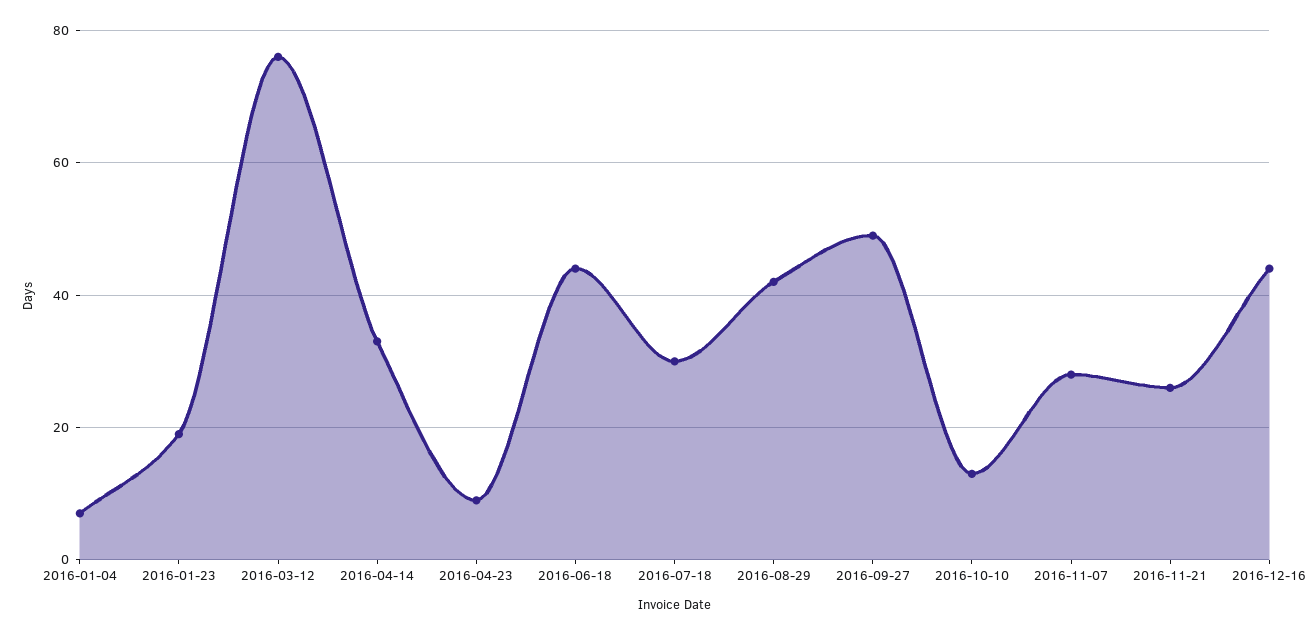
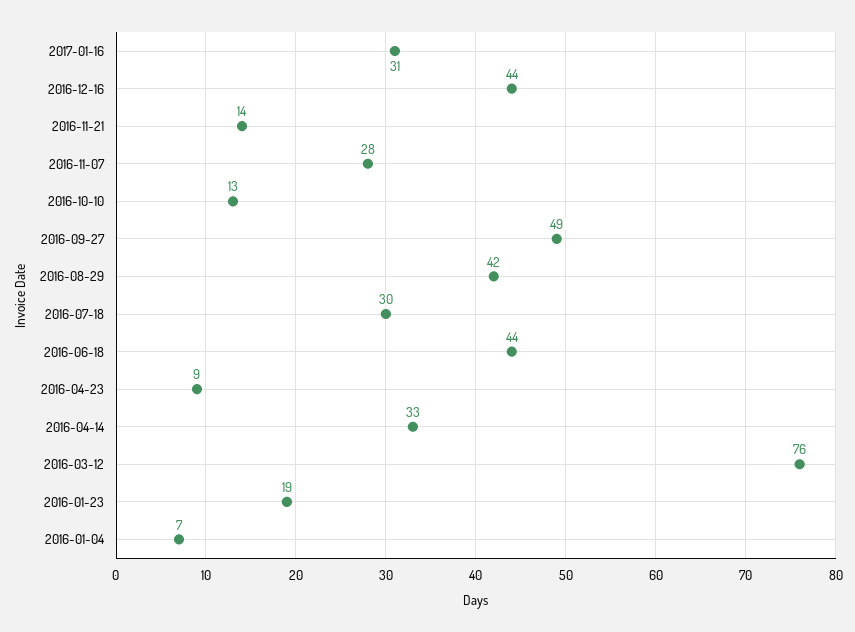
2016-11-21: 25 -> 14
2017-01-16: none -> 31

